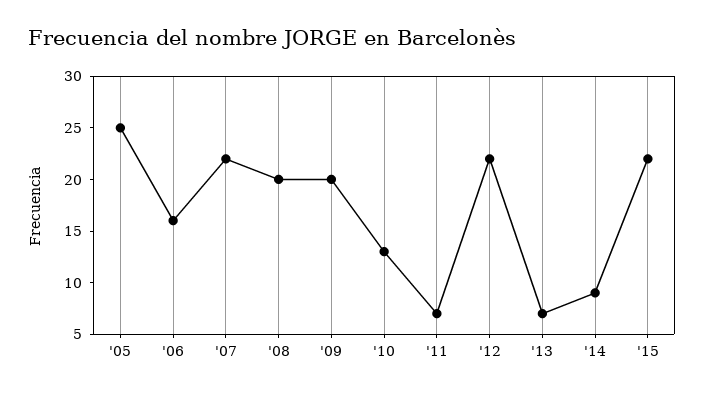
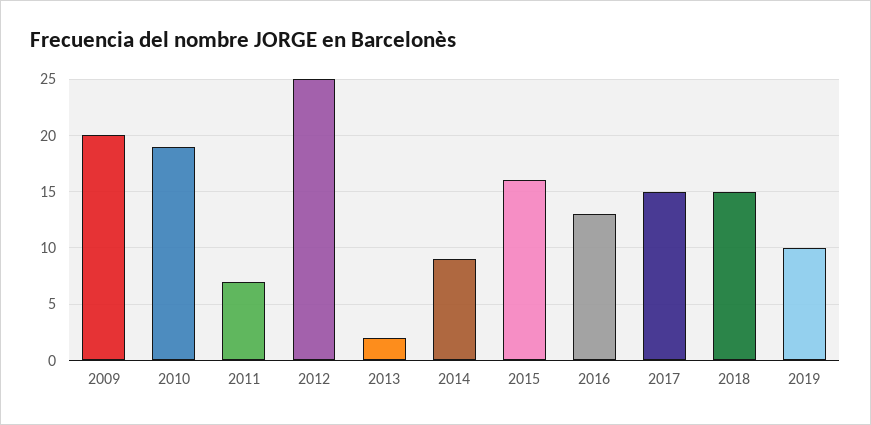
'05: 25 -> none
'06: 16 -> none
'07: 22 -> none
'08: 20 -> none
'10: 13 -> 19
'12: 22 -> 25
'13: 7 -> 2
'15: 22 -> 16
2016: none -> 13
2017: none -> 15
2018: none -> 15
2019: none -> 10

